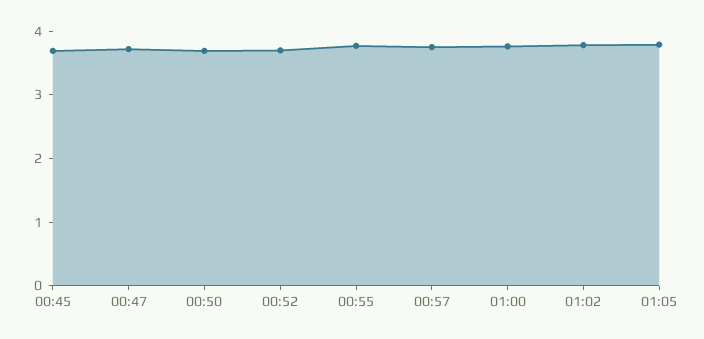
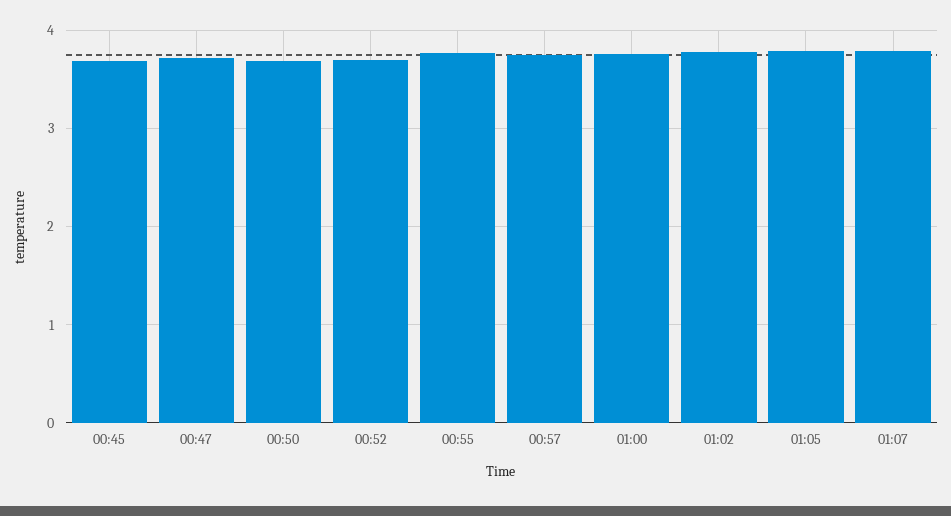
01:07: none -> 3.8

